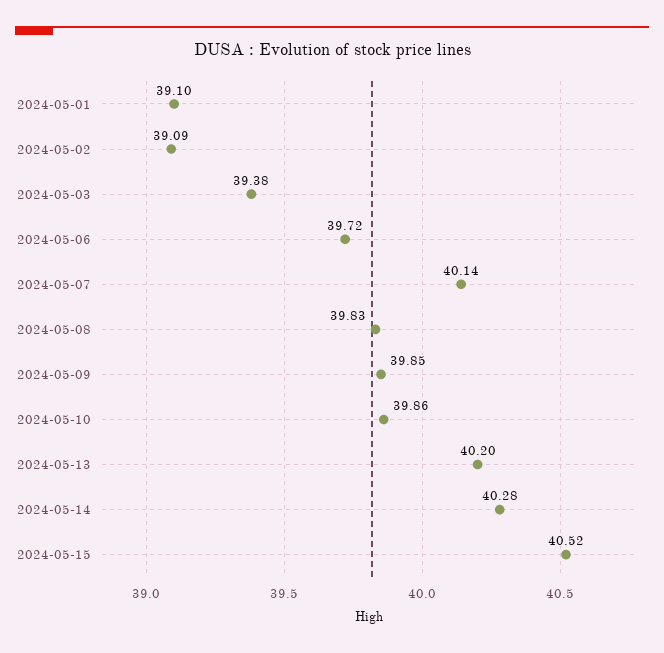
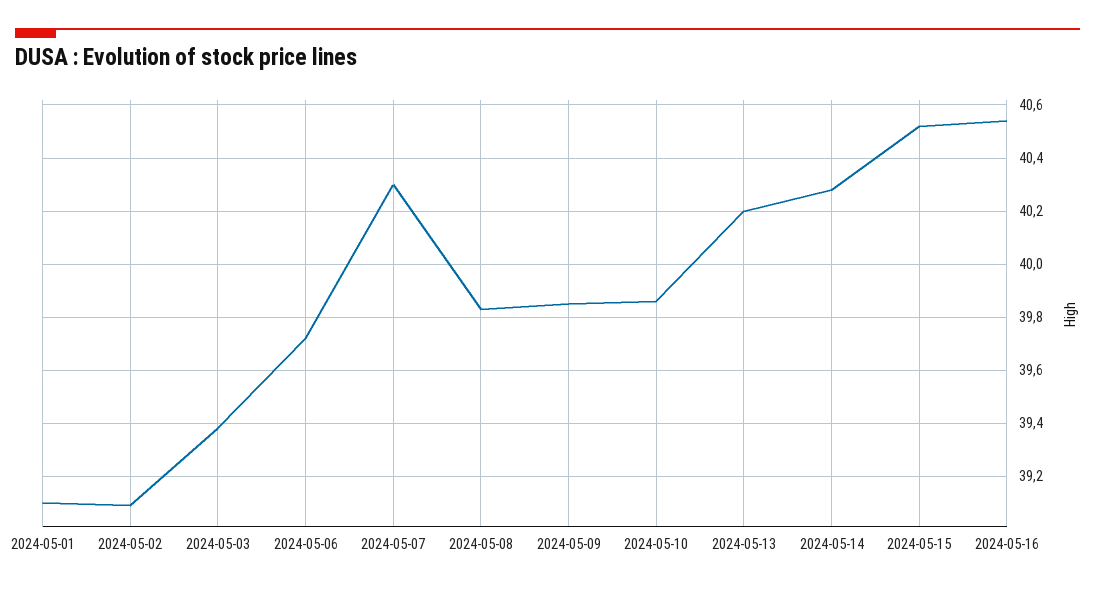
2024-05-07: 40.14 -> 40.3
2024-05-16: none -> 40.55

